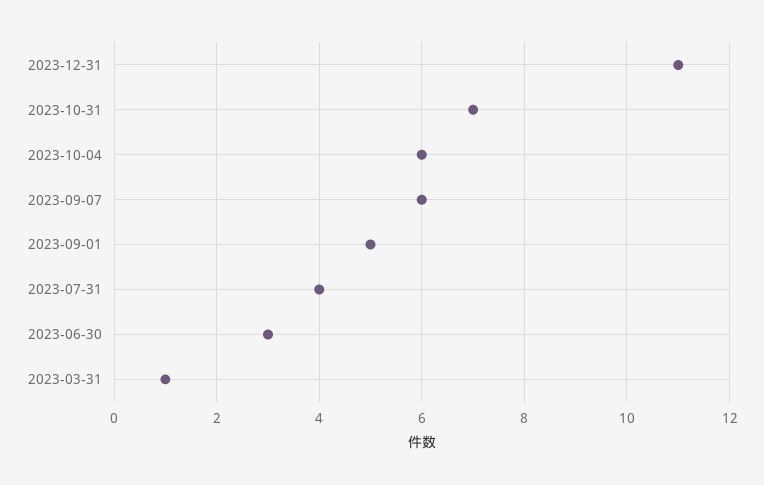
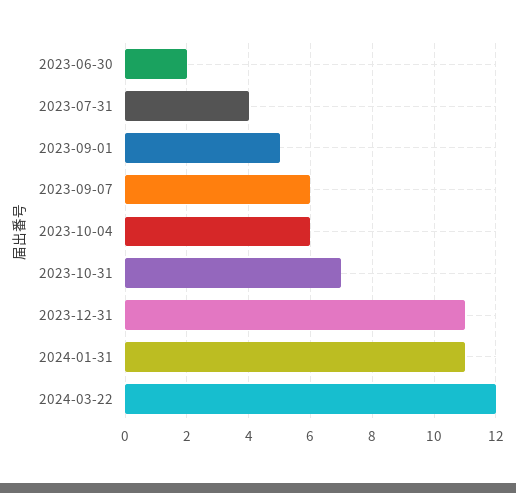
2023-06-30: 3 -> 2
2023-03-31: 1 -> none
2024-01-31: none -> 11
2024-03-22: none -> 12

